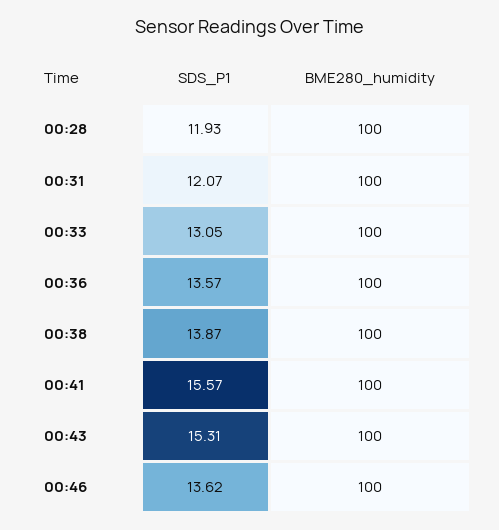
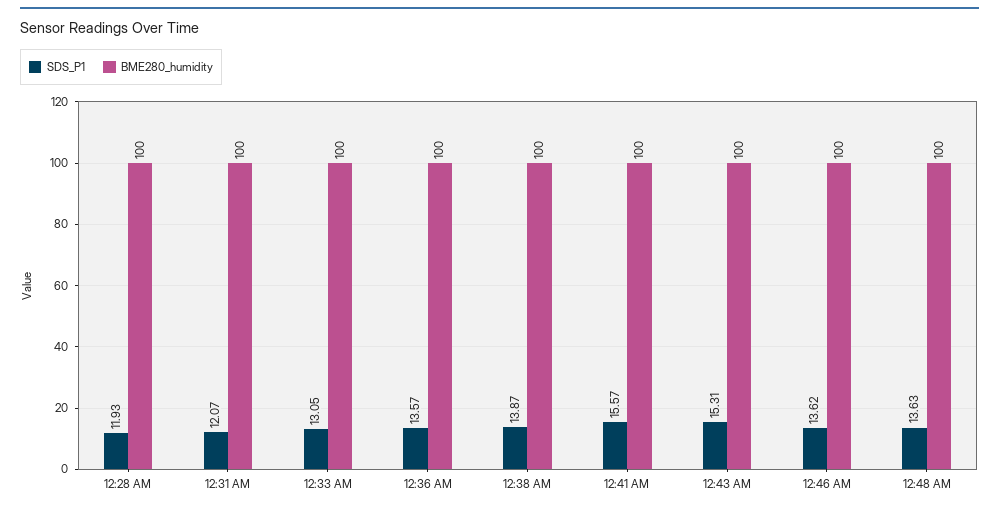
SDS_P1, 12:48 AM: none -> 13.63
BME280_humidity, 12:48 AM: none -> 100

